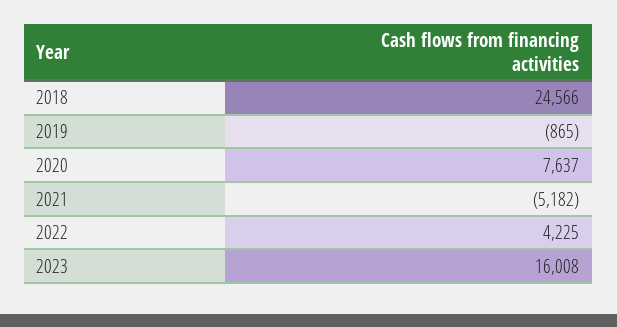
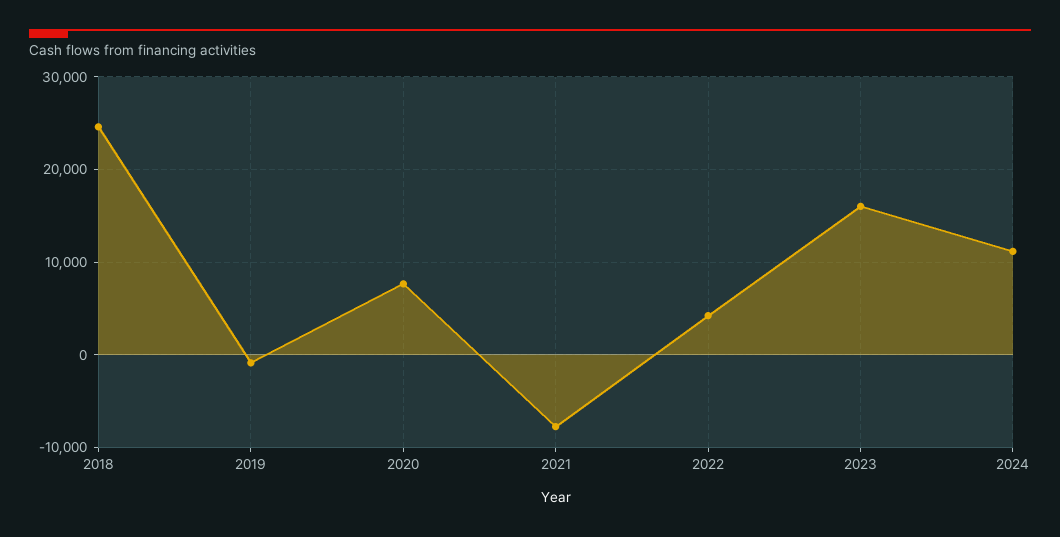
2021: -5182 -> -8000
2024: none -> 11000

